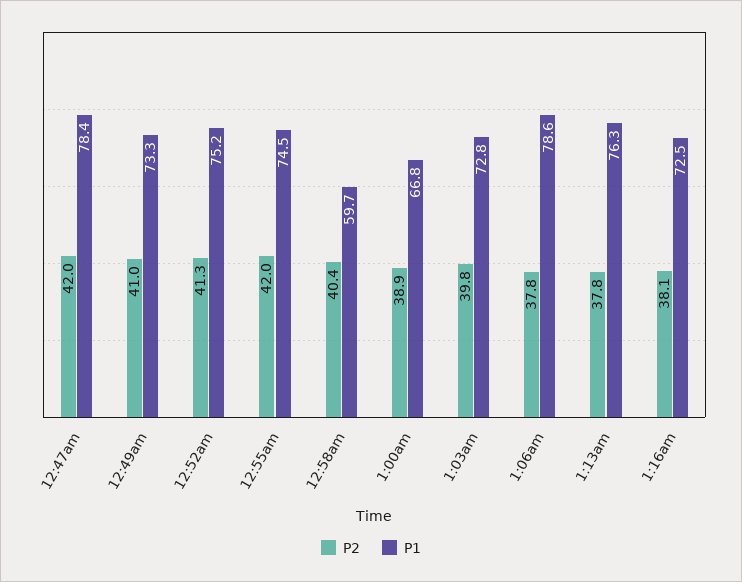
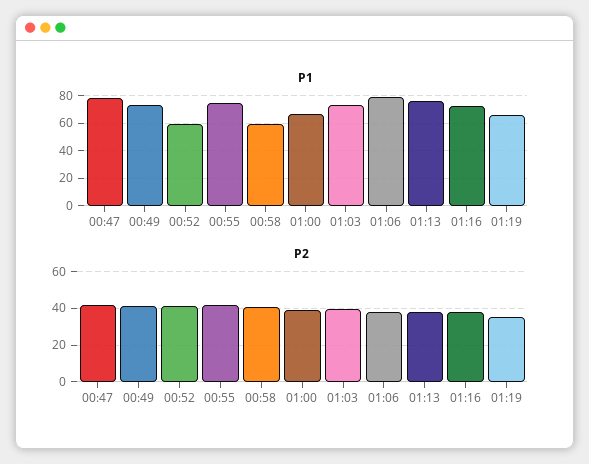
P1, 12:52am: 75.2 -> 60
P1, 01:19: none -> 65
P2, 01:19: none -> 35

